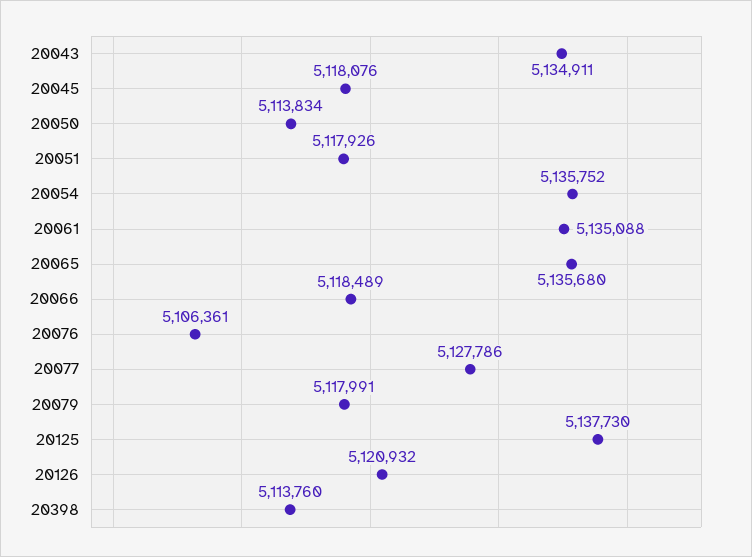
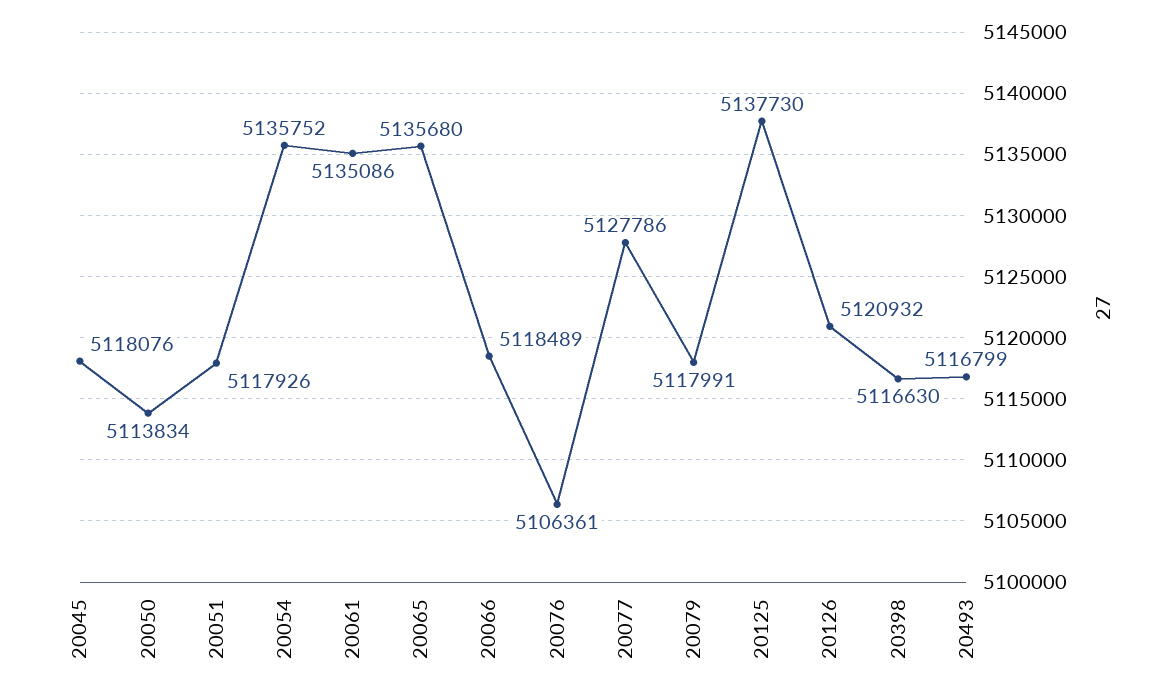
20043: 5134911 -> none
20061: 5135088 -> 5135086
20398: 5113760 -> 5116630
20493: none -> 5116799

